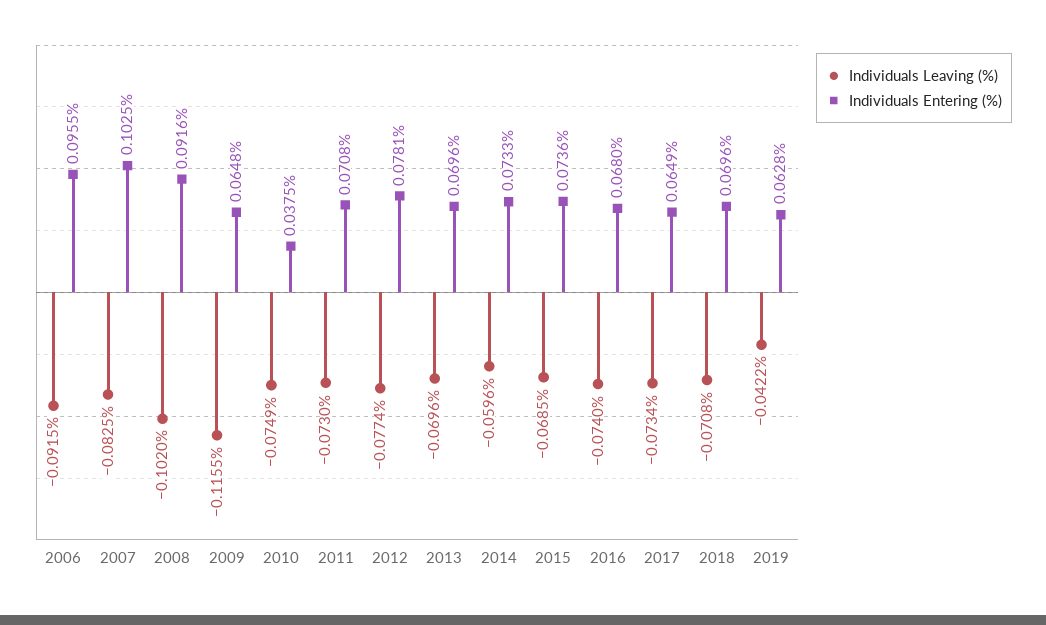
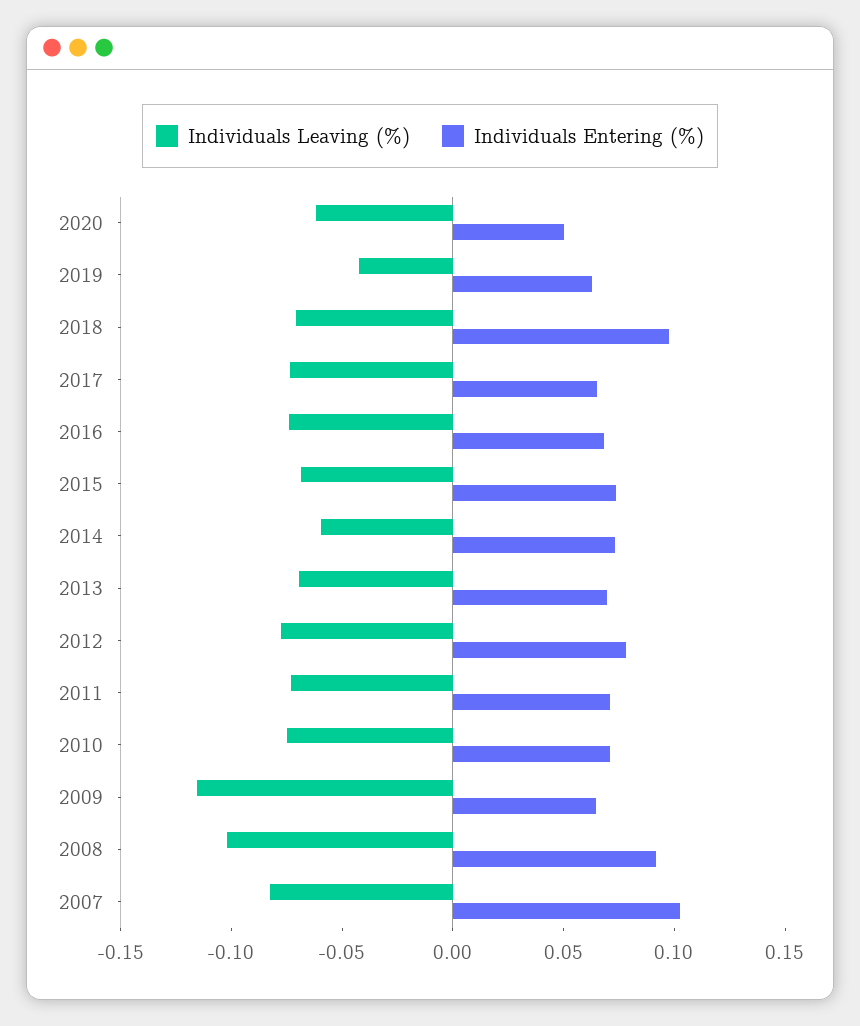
Individuals Leaving (%), 2006: -0.0915 -> none
Individuals Entering (%), 2006: 0.0955 -> none
Individuals Entering (%), 2010: 0.0375 -> 0.07
Individuals Entering (%), 2018: 0.0696 -> 0.1
Individuals Leaving (%), 2020: none -> -0.06
Individuals Entering (%), 2020: none -> 0.05

